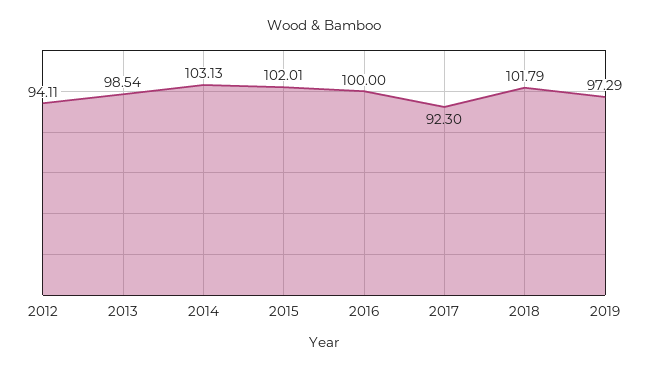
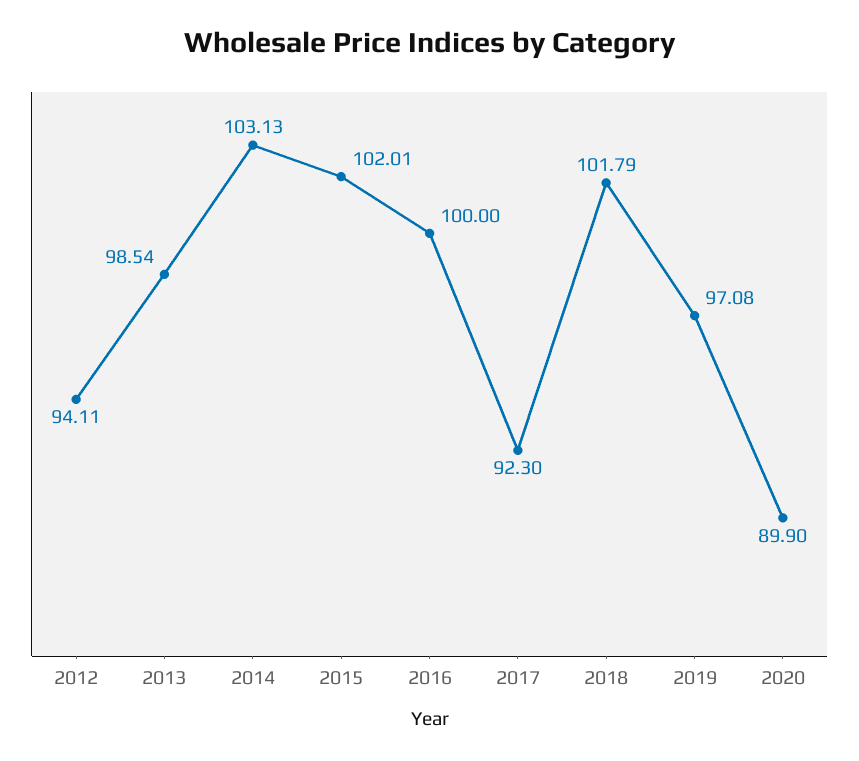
2019: 97.29 -> 97.08
2020: none -> 89.9

